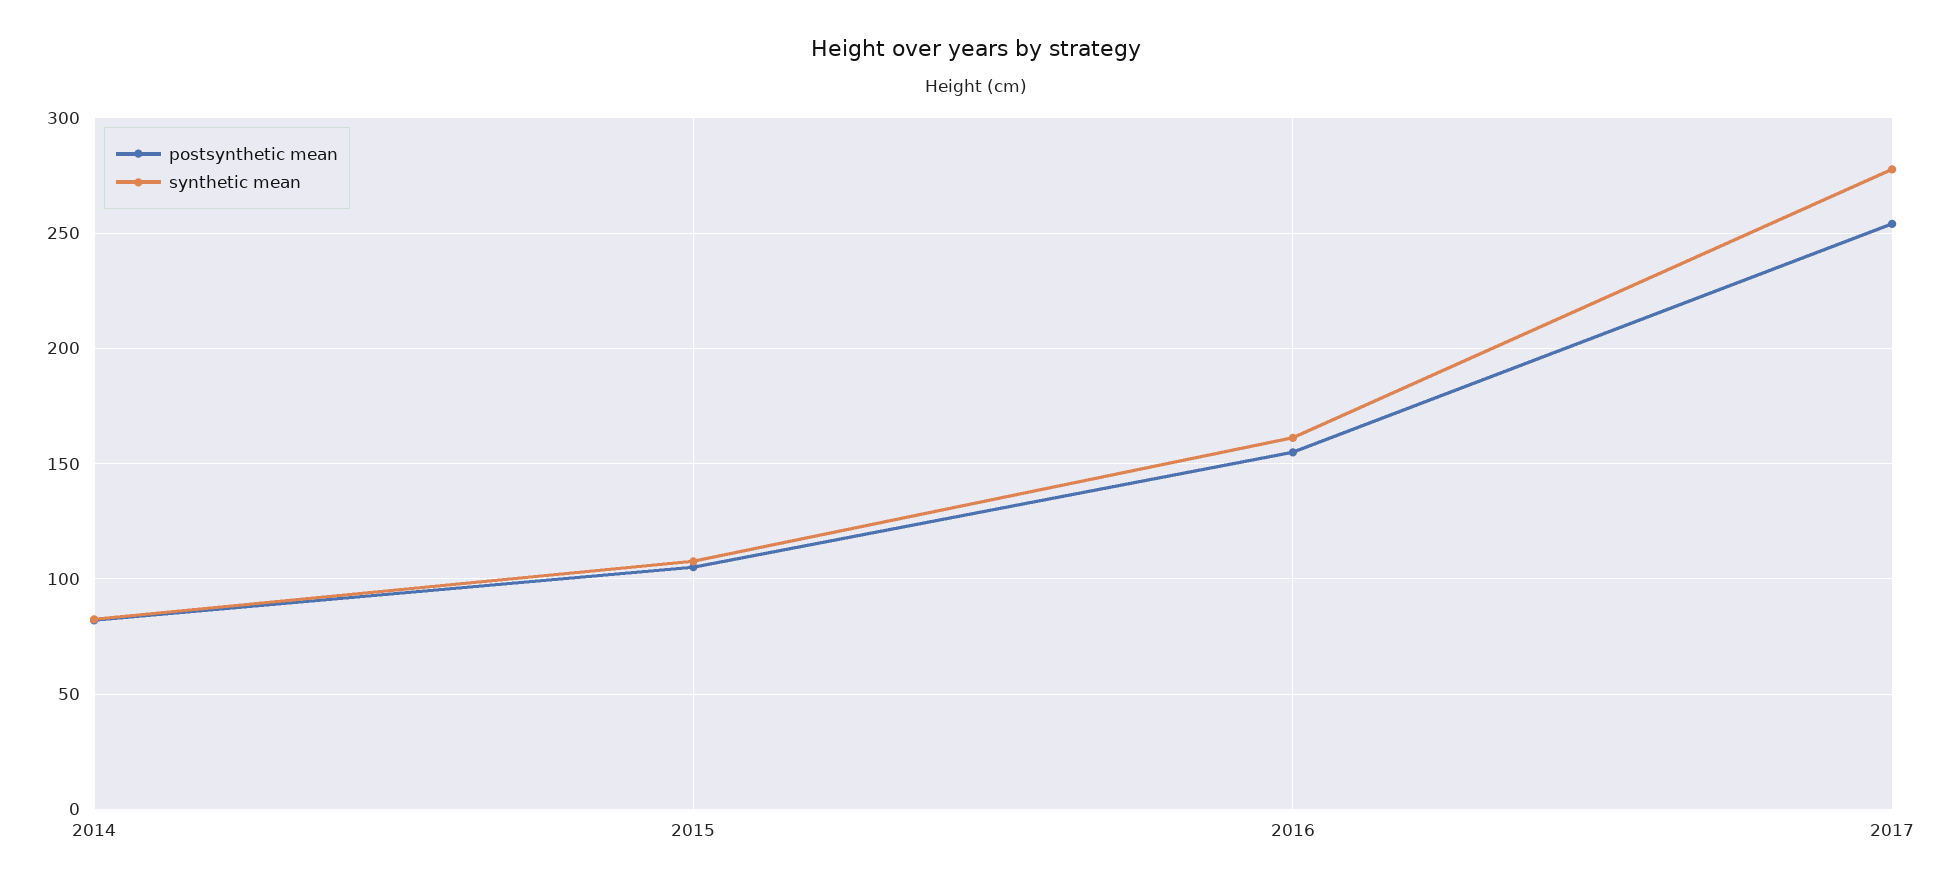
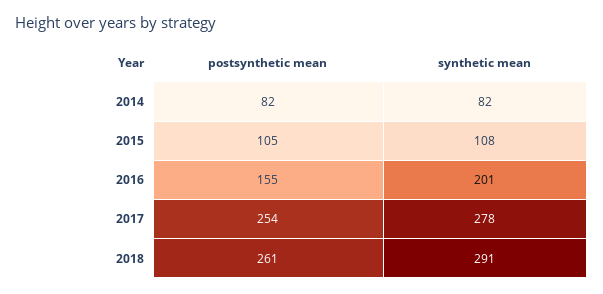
synthetic mean, 2016: 160 -> 201
postsynthetic mean, 2018: none -> 261
synthetic mean, 2018: none -> 291

